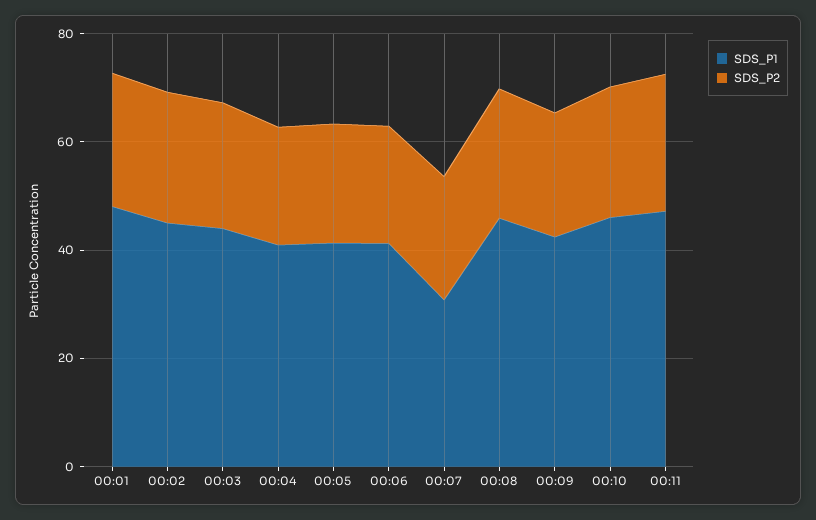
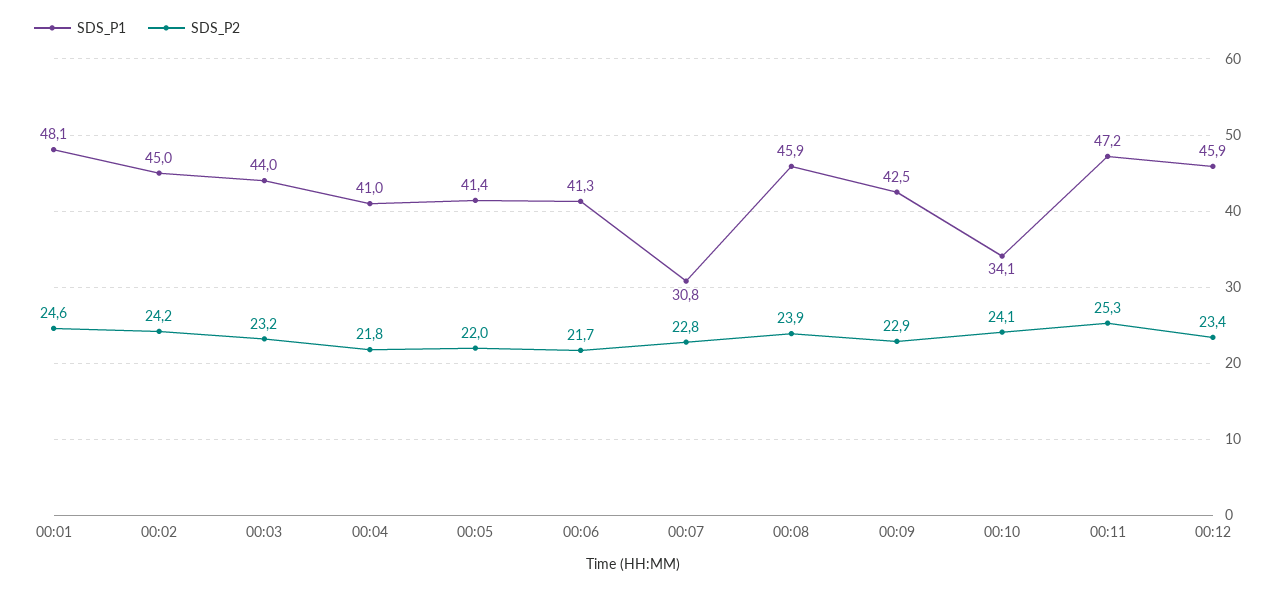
SDS_P1, 00:10: 45 -> 34.1
SDS_P1, 00:12: none -> 45.9
SDS_P2, 00:12: none -> 23.4

